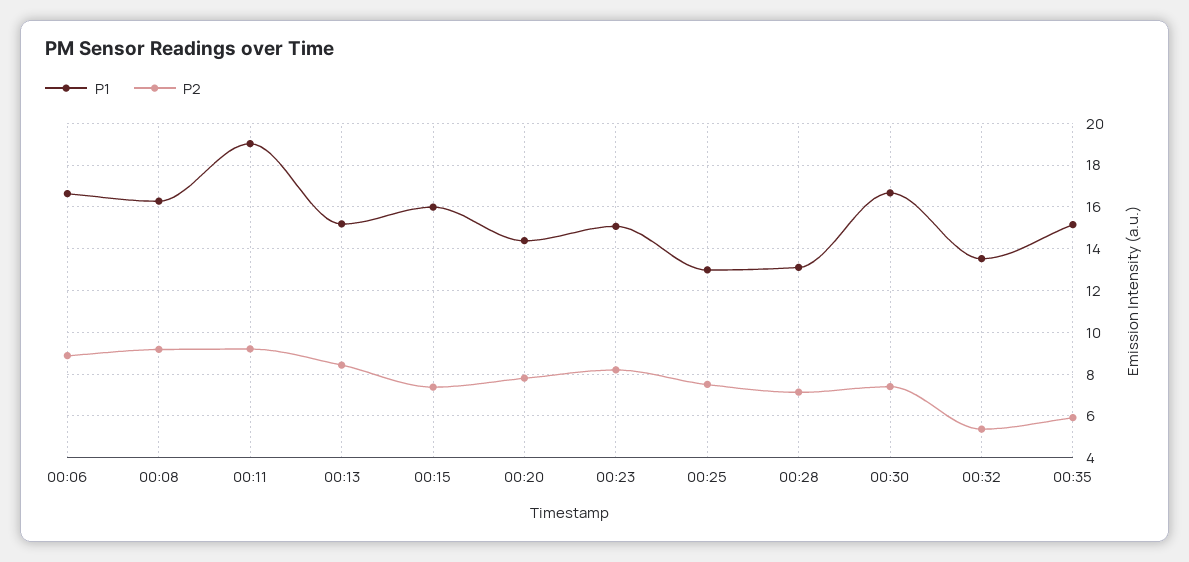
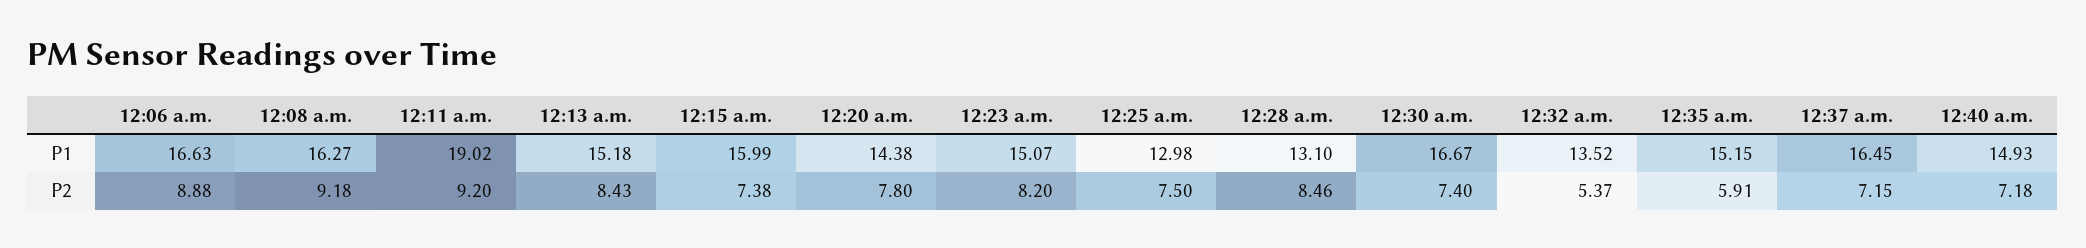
P2, 00:28: 7 -> 8.46
P1, 12:37 a.m.: none -> 16.45
P1, 12:40 a.m.: none -> 14.93
P2, 12:37 a.m.: none -> 7.15
P2, 12:40 a.m.: none -> 7.18

